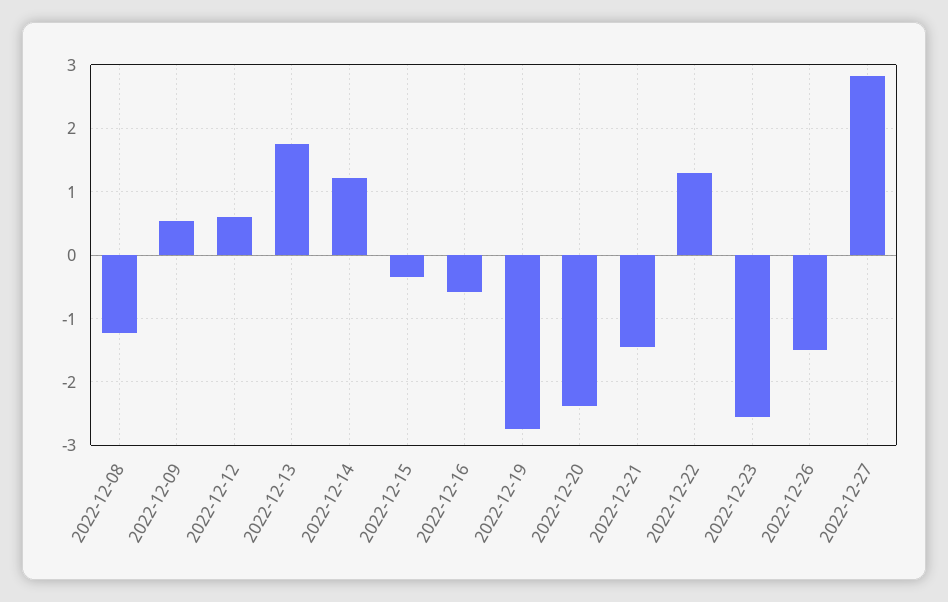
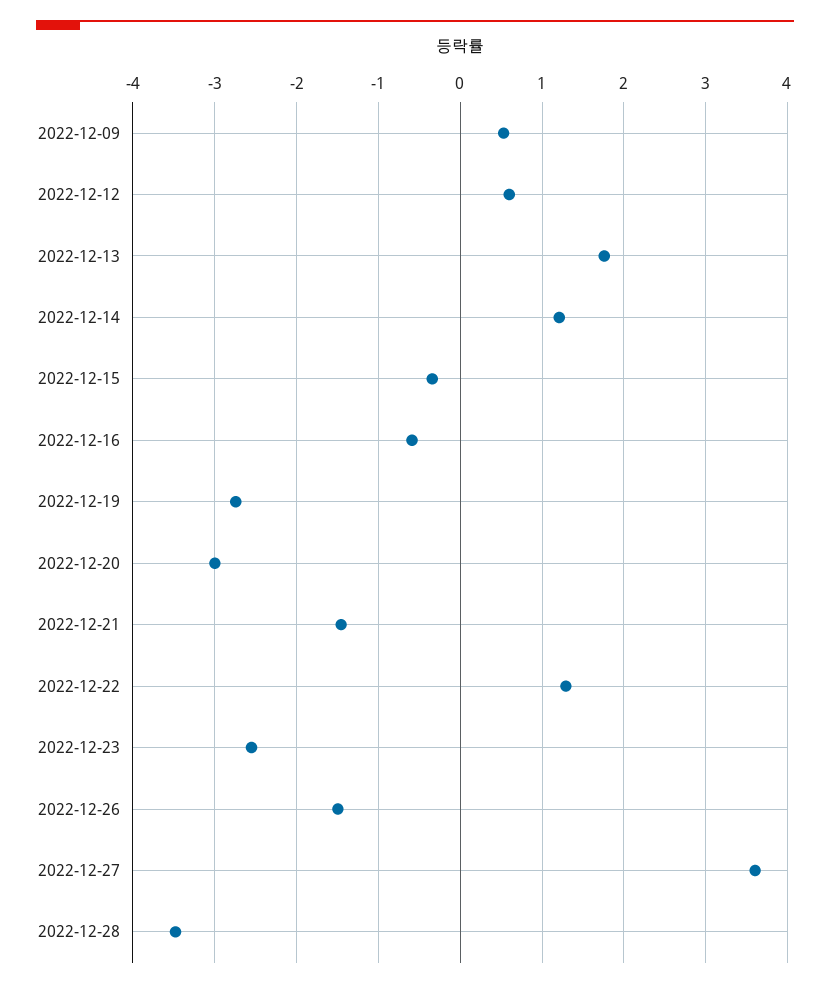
2022-12-08: -1.2 -> none
2022-12-20: -2.4 -> -3
2022-12-27: 2.8 -> 3.6
2022-12-28: none -> -3.5

